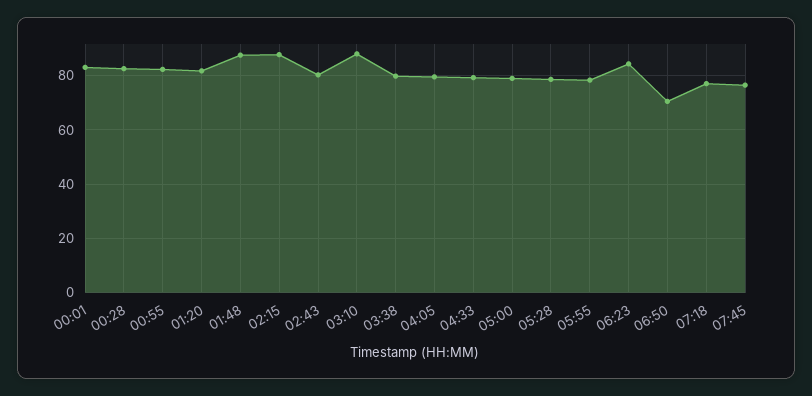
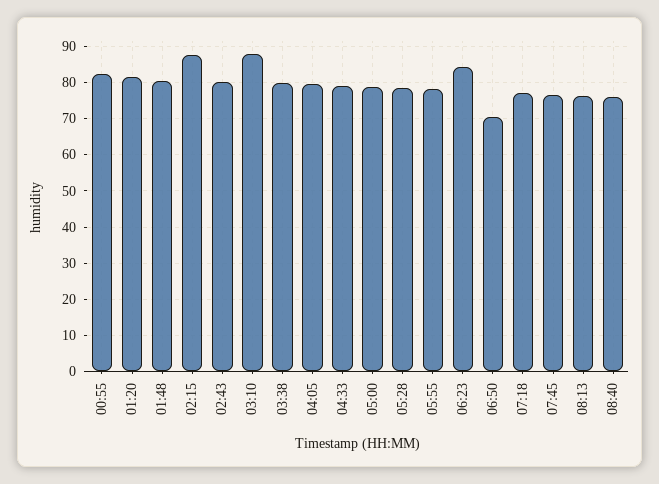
00:01: 82.5 -> none
00:28: 82.5 -> none
01:48: 87.5 -> 80
08:13: none -> 76
08:40: none -> 76

